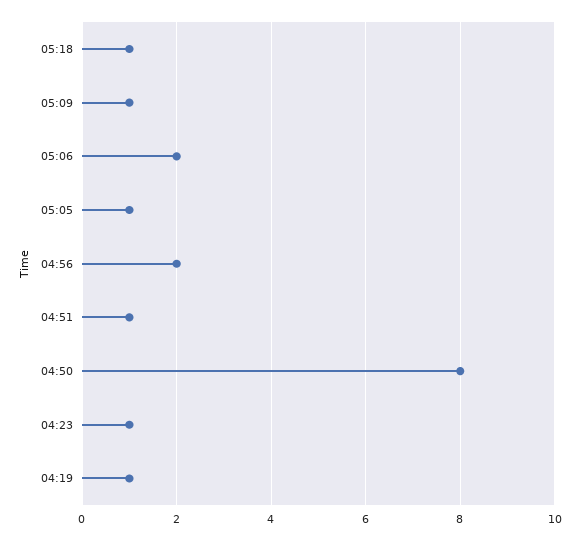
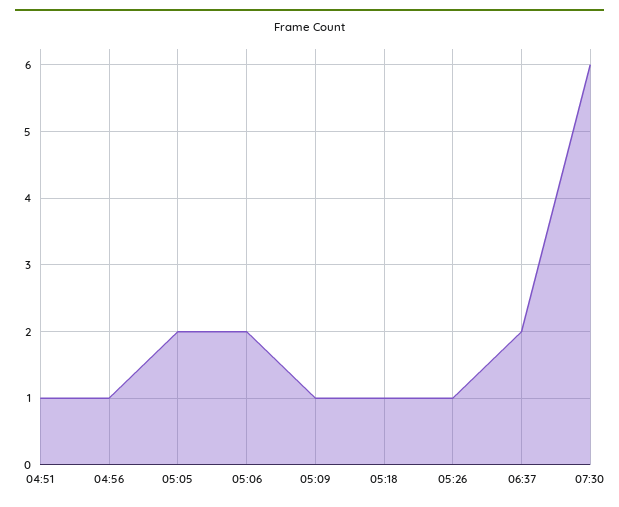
05:05: 1 -> 2
04:56: 2 -> 1
04:50: 8 -> none
04:23: 1 -> none
04:19: 1 -> none
05:26: none -> 1
06:37: none -> 2
07:30: none -> 6

